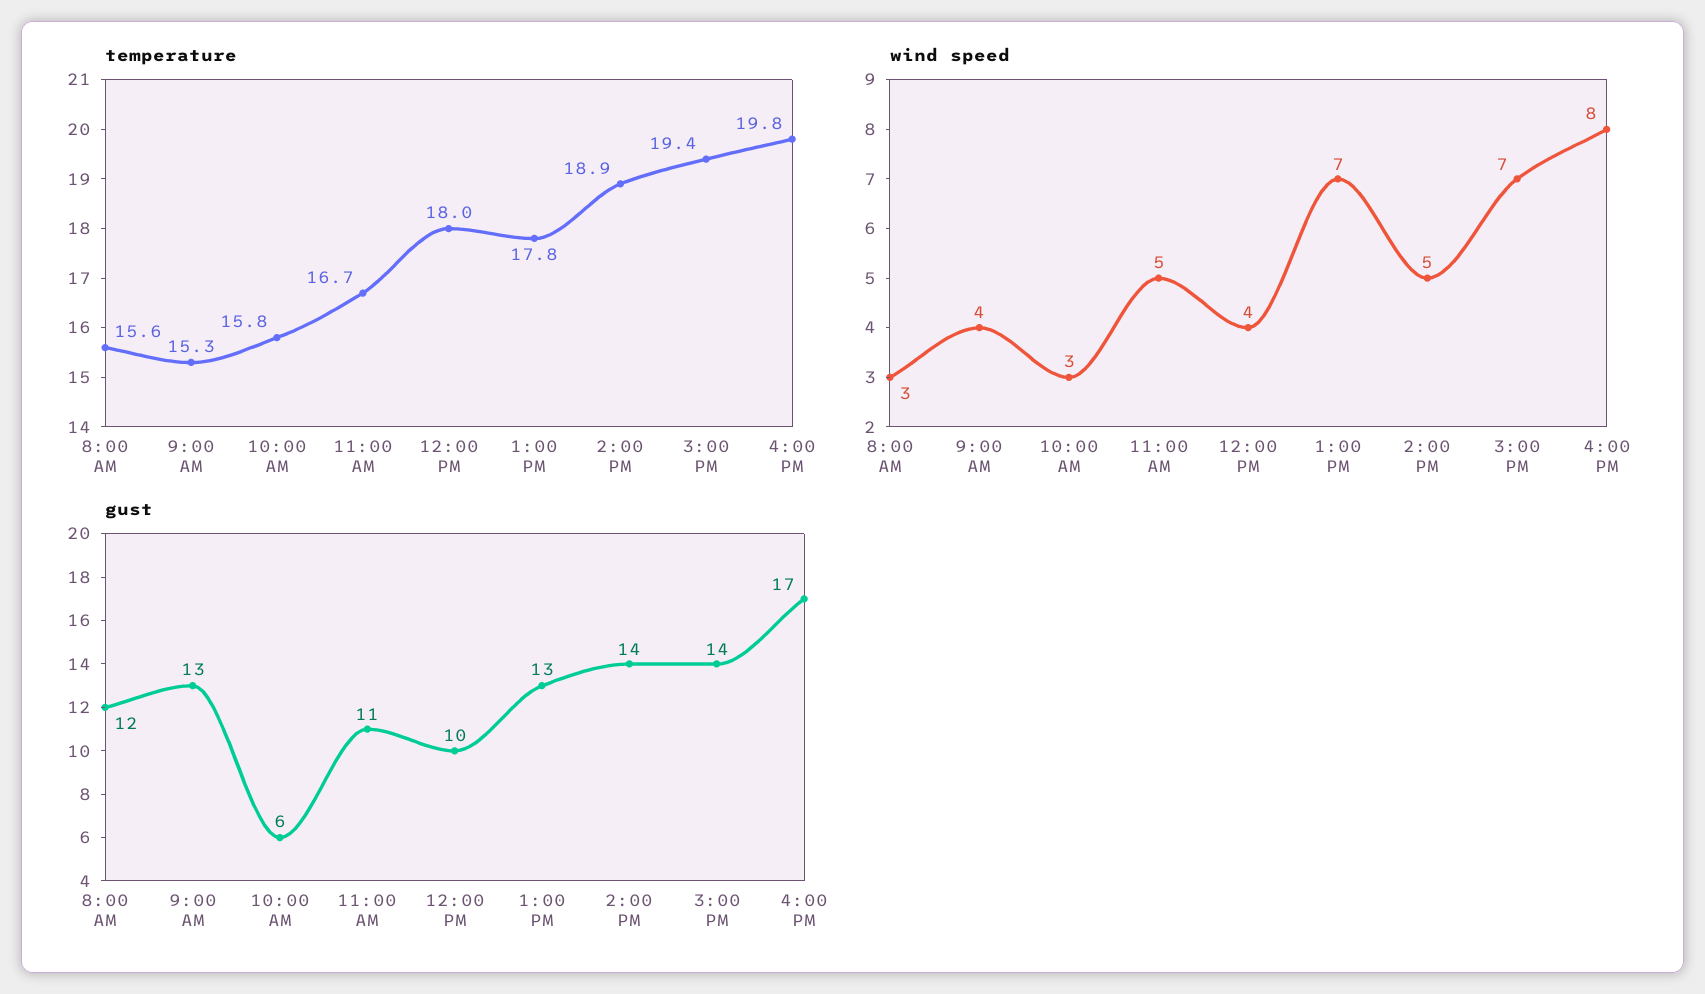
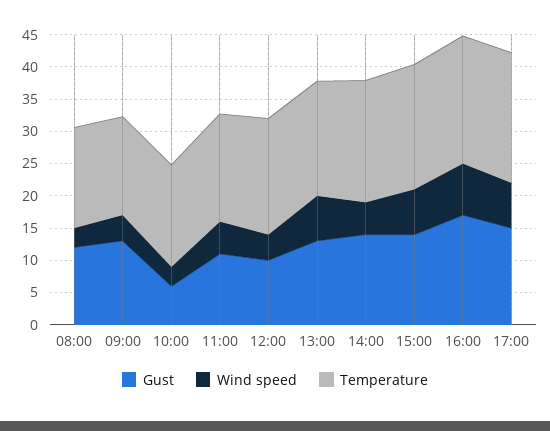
gust, 17:00: none -> 15
wind speed, 17:00: none -> 7.5
temperature, 17:00: none -> 20

